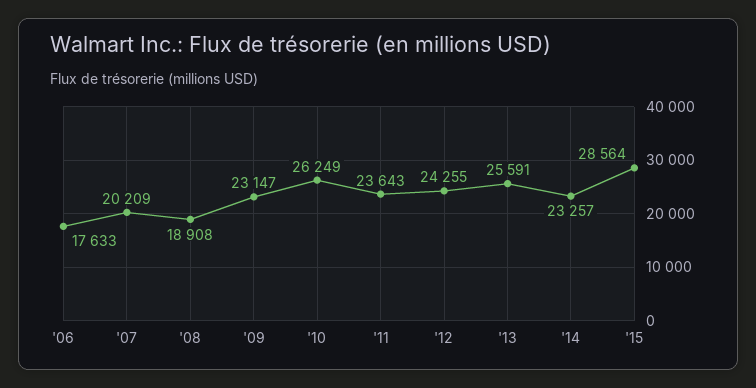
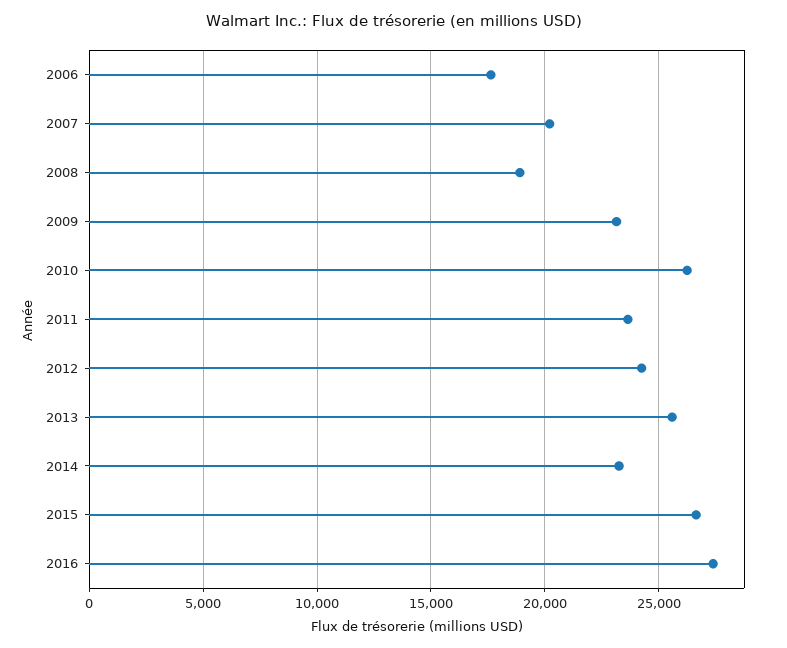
'15: 28564 -> 26500
2016: none -> 27500

